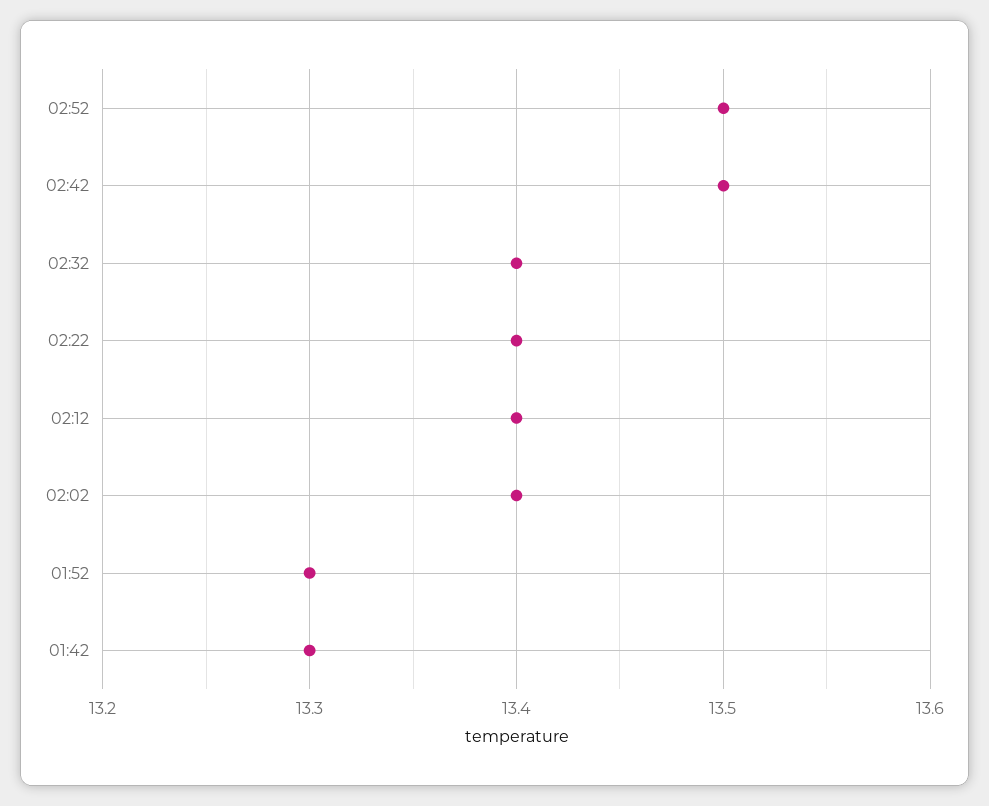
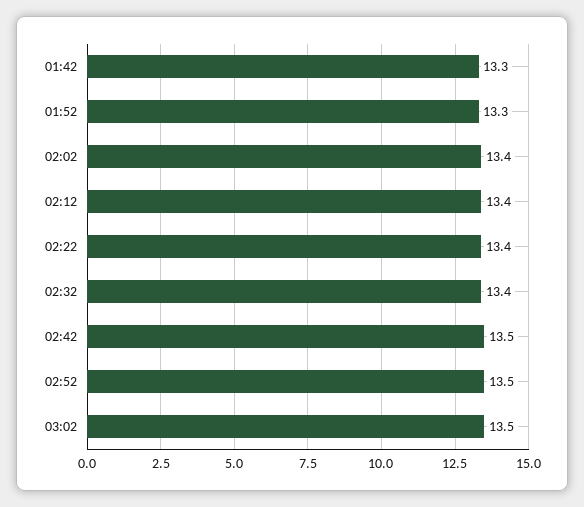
03:02: none -> 13.5

